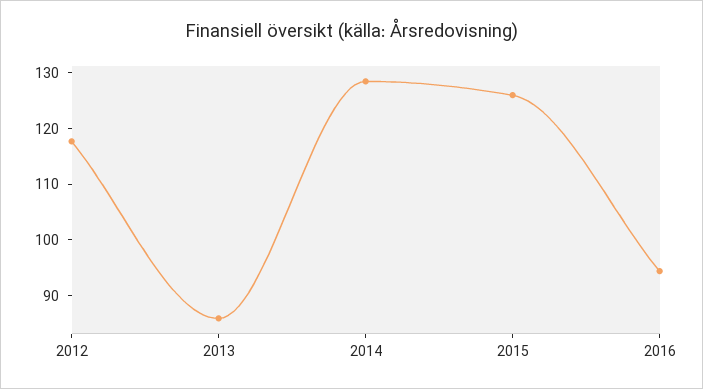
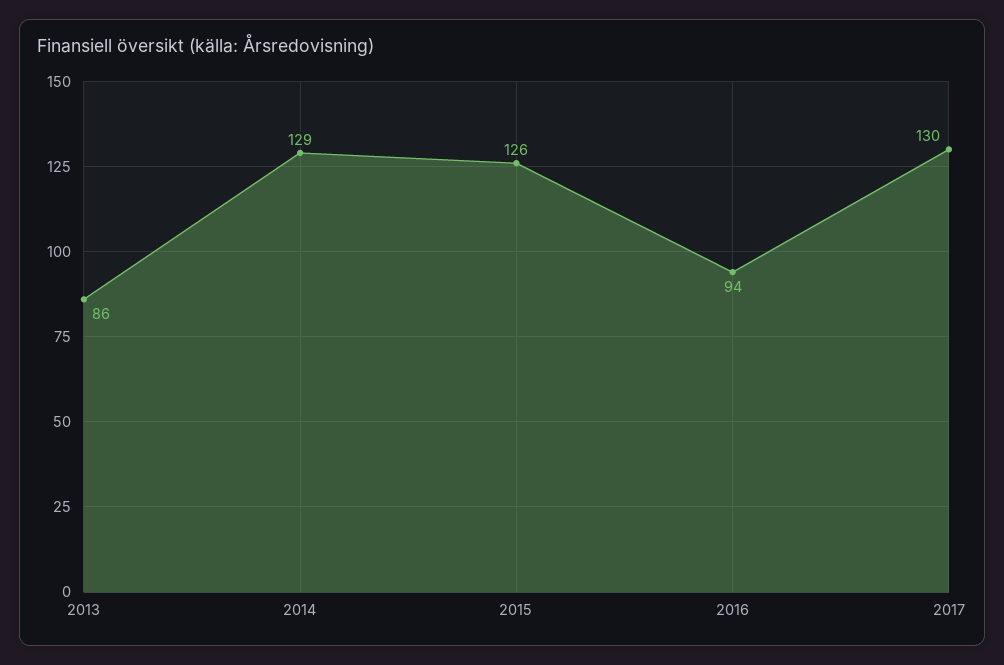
2012: 118 -> none
2017: none -> 130

